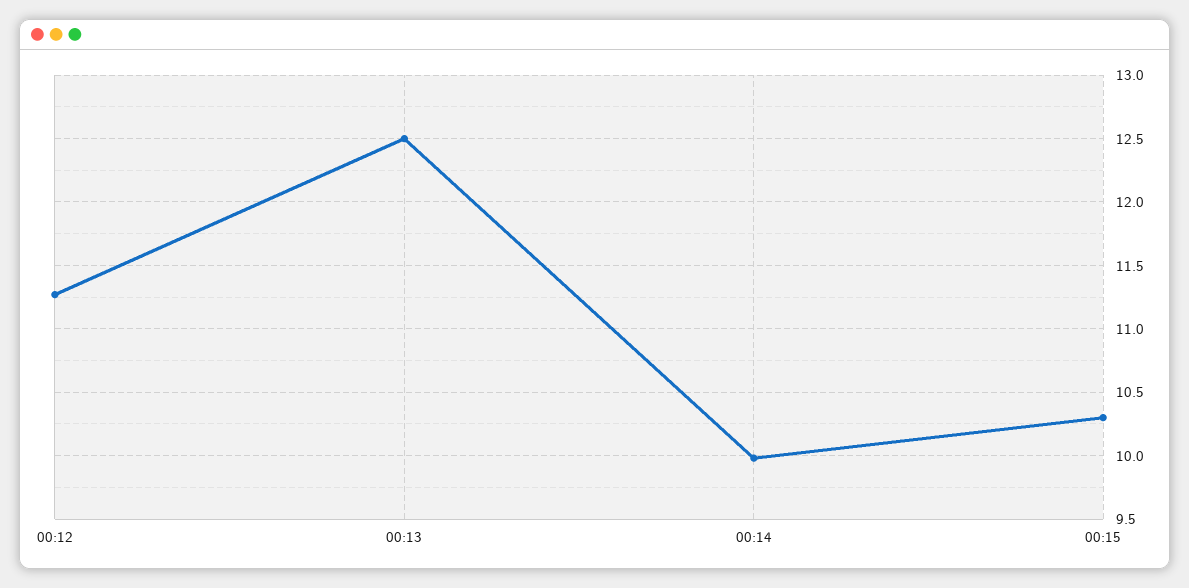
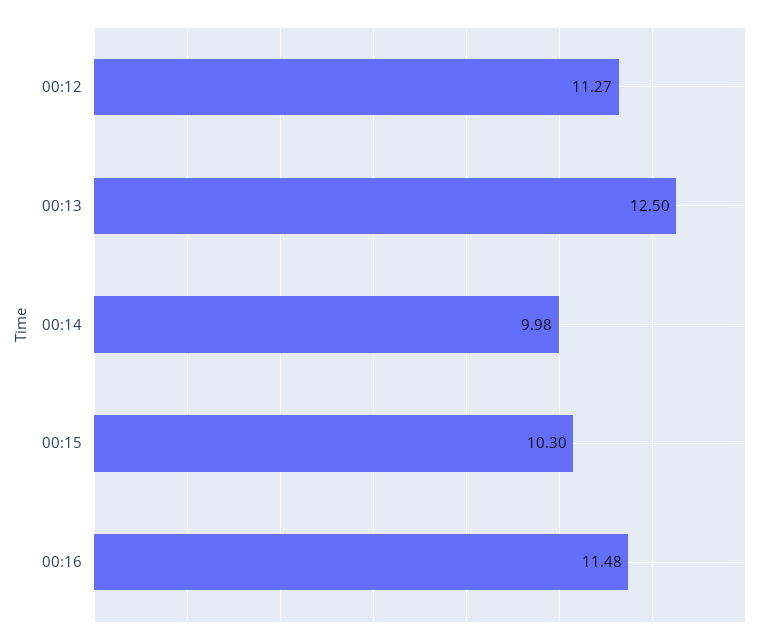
00:16: none -> 11.48

